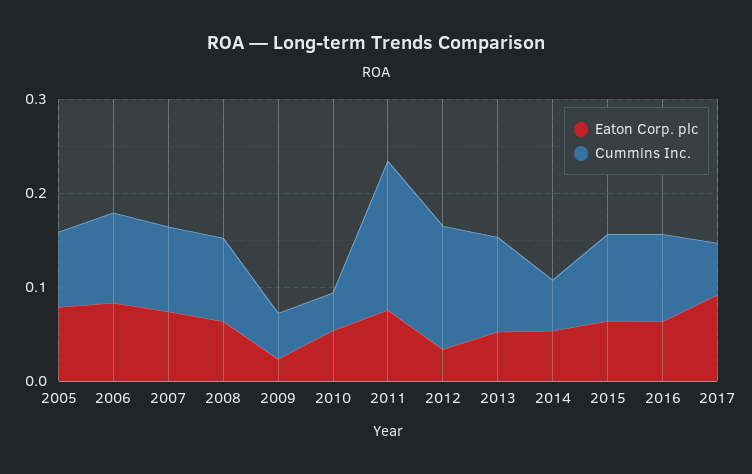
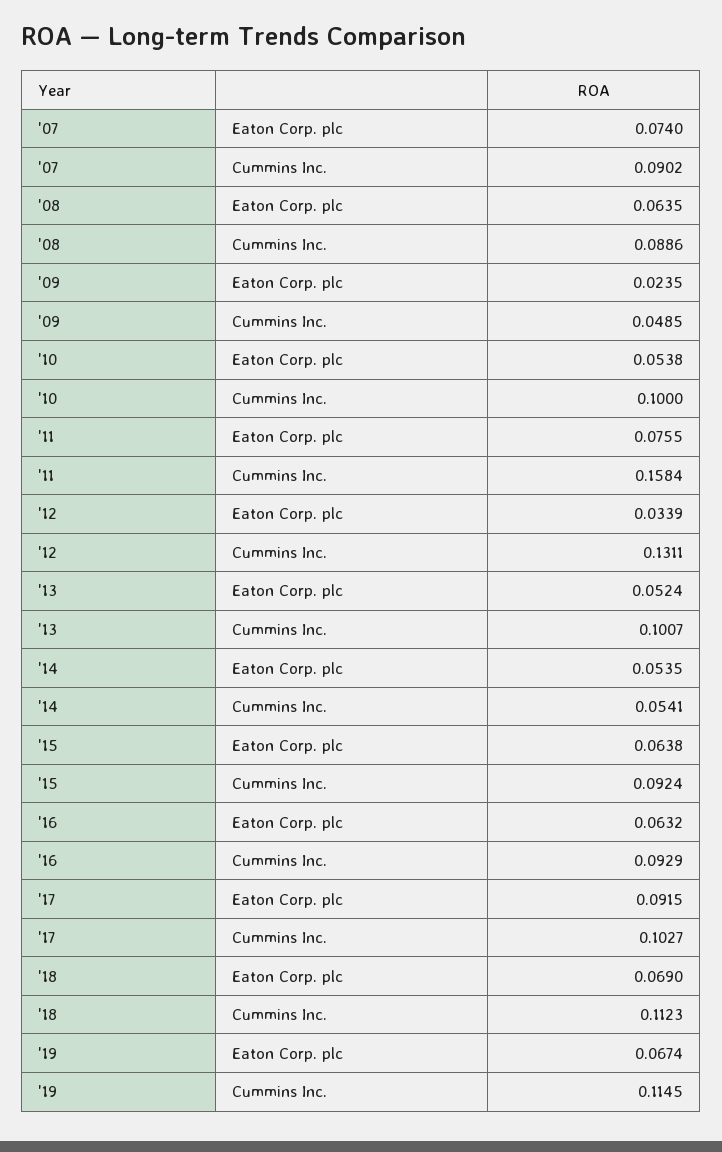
Eaton Corp. plc, 2005: 0.08 -> none
Cummins Inc., 2005: 0.08 -> none
Eaton Corp. plc, 2006: 0.08 -> none
Cummins Inc., 2006: 0.1 -> none
Cummins Inc., 2010: 0.04 -> 0.1
Cummins Inc., 2017: 0.06 -> 0.1027
Eaton Corp. plc, '18: none -> 0.069
Cummins Inc., '18: none -> 0.1123
Eaton Corp. plc, '19: none -> 0.0674
Cummins Inc., '19: none -> 0.1145

